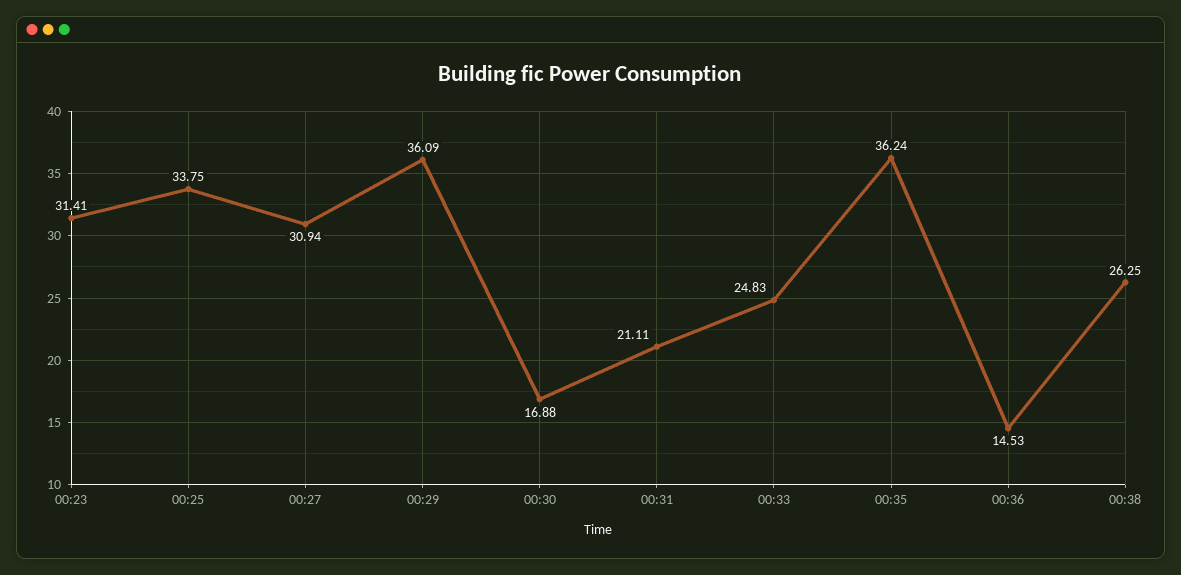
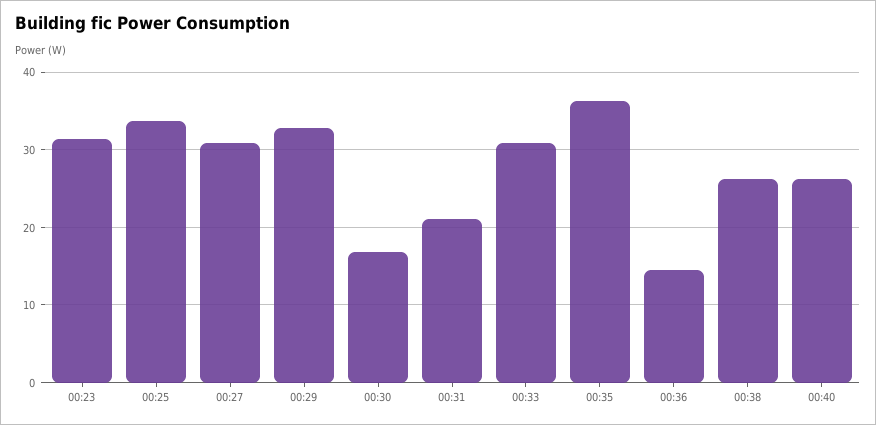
00:29: 36.09 -> 33
00:33: 24.83 -> 31
00:40: none -> 26

